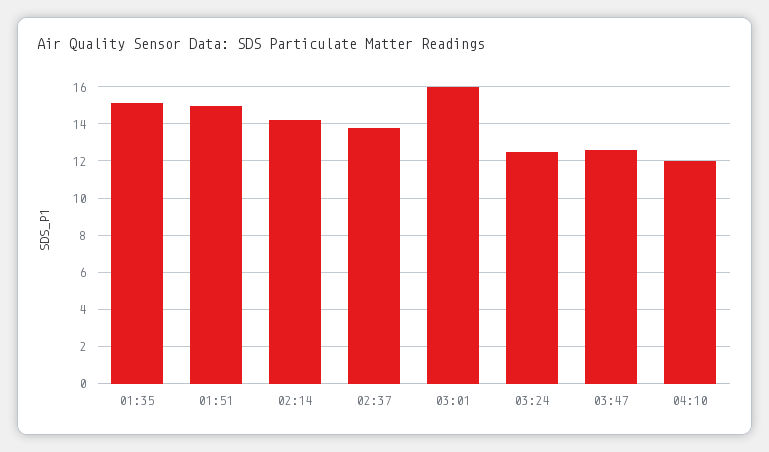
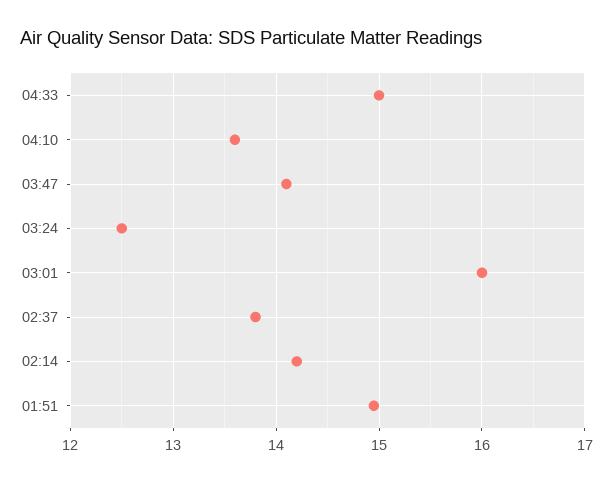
01:35: 15 -> none
03:47: 12.5 -> 14.1
04:10: 12 -> 13.6
04:33: none -> 15

